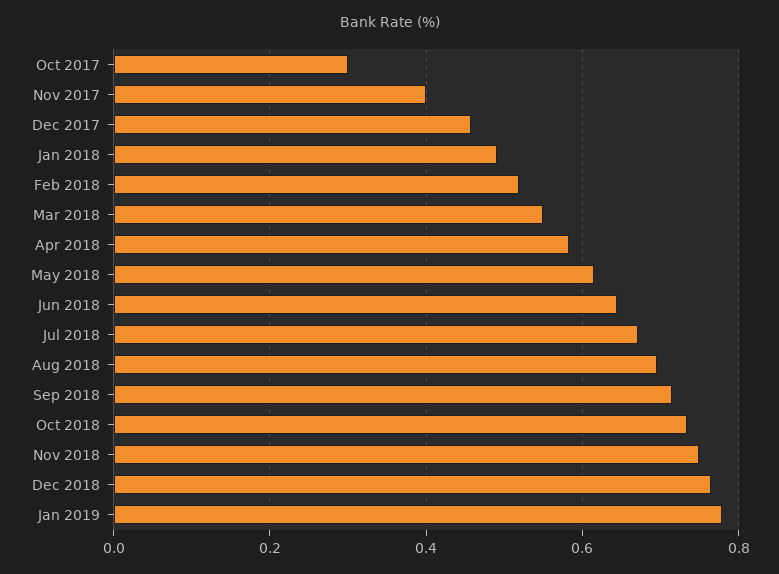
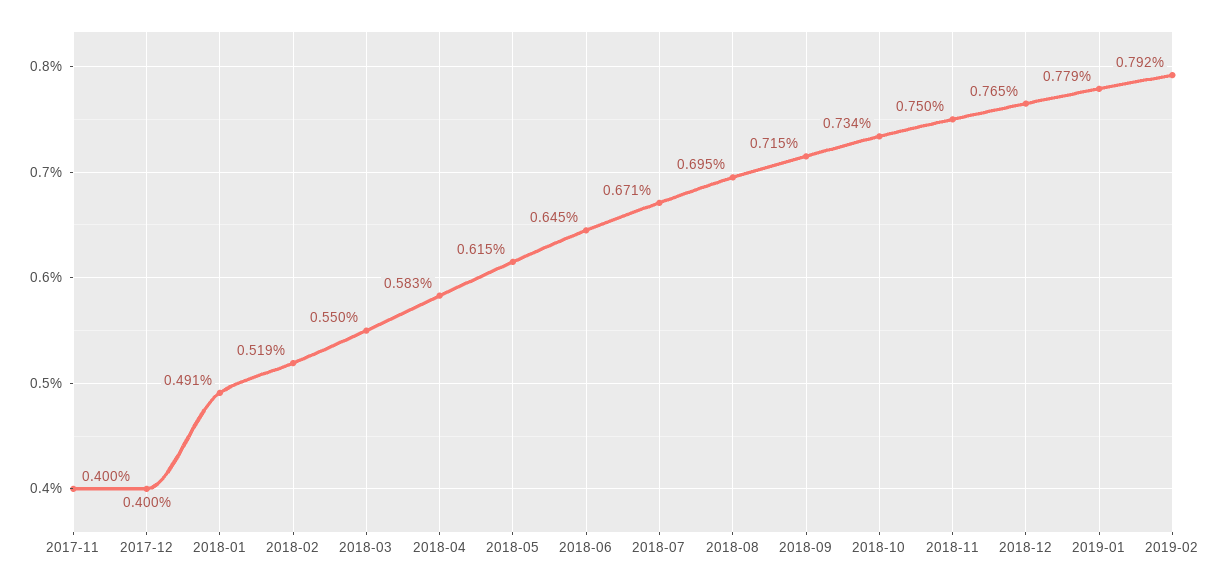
Oct 2017: 0.3 -> none
Dec 2017: 0.46 -> 0.4
2019-02: none -> 0.792

